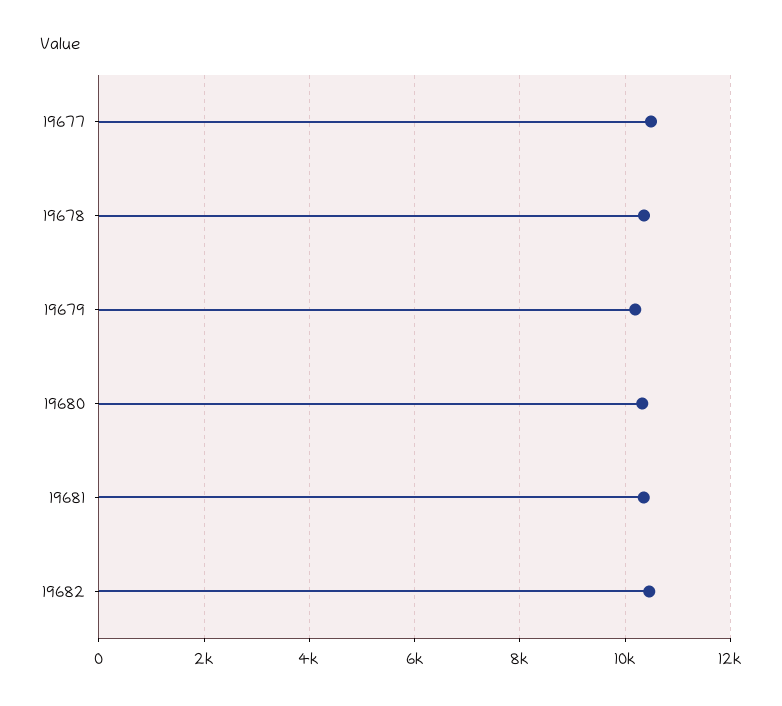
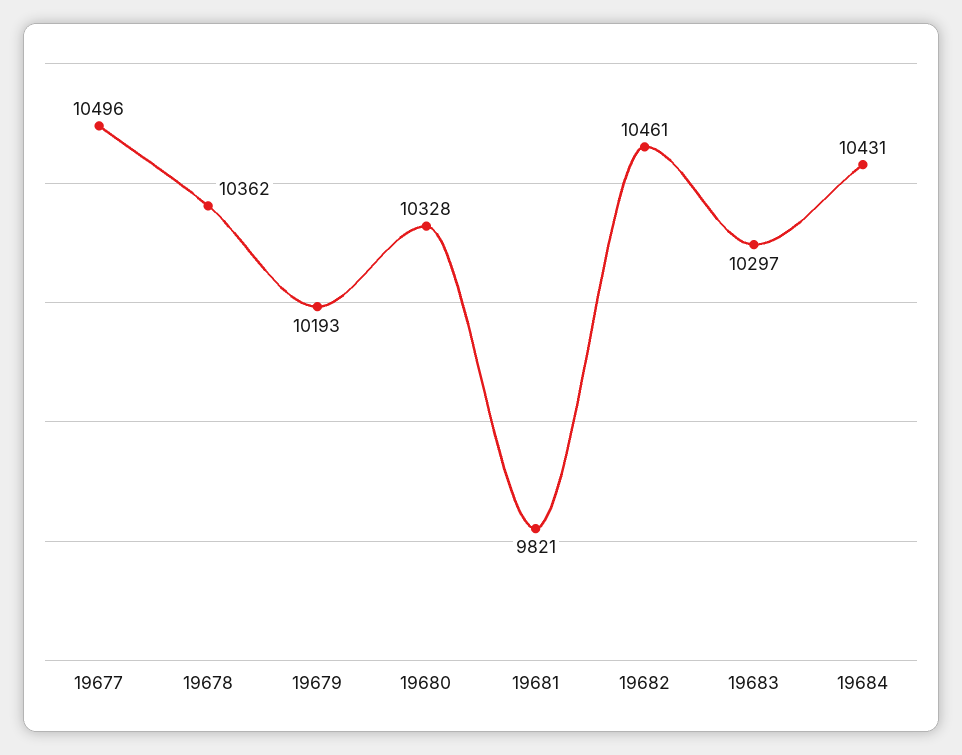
19681: 10400 -> 9821
19683: none -> 10297
19684: none -> 10431

